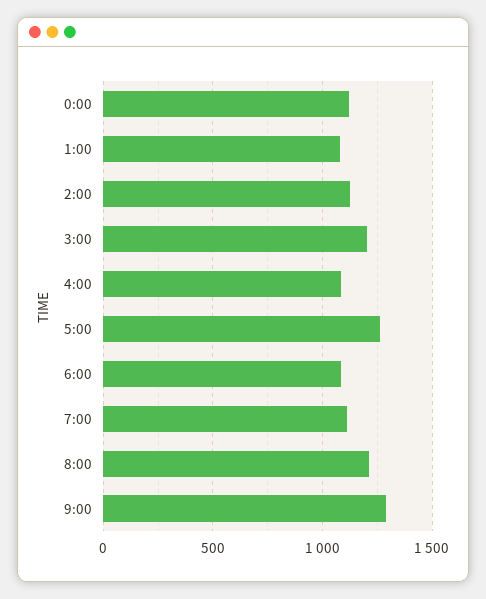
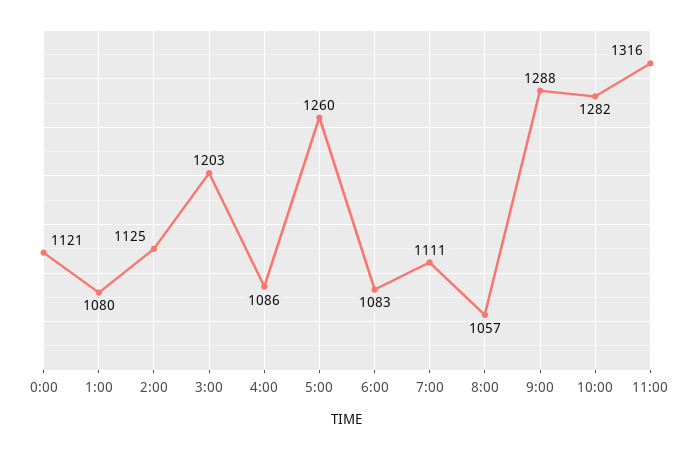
8:00: 1200 -> 1057
10:00: none -> 1282
11:00: none -> 1316

